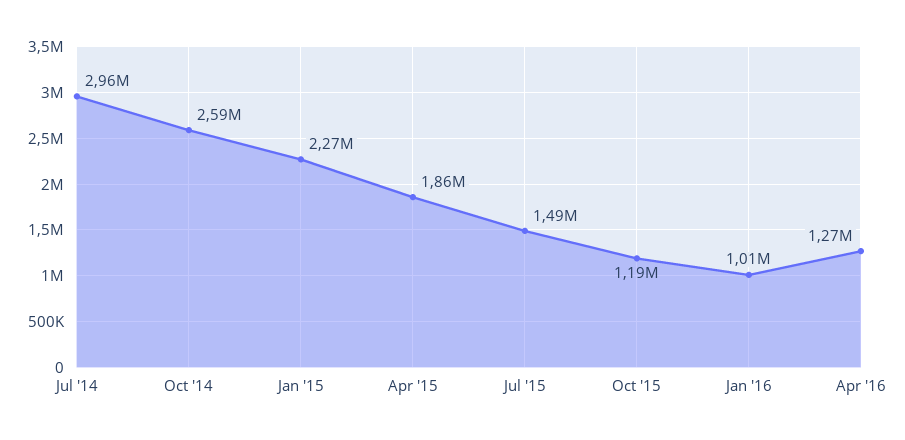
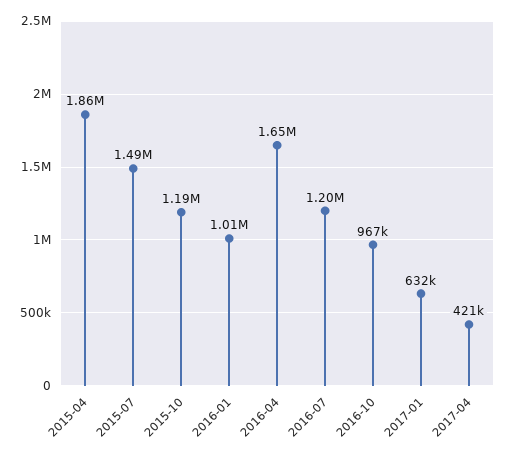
Jul '14: 2960000 -> none
Oct '14: 2590000 -> none
Jan '15: 2270000 -> none
Apr '16: 1270000 -> 1650000
2016-07: none -> 1200000
2016-10: none -> 967000
2017-01: none -> 632000
2017-04: none -> 421000

